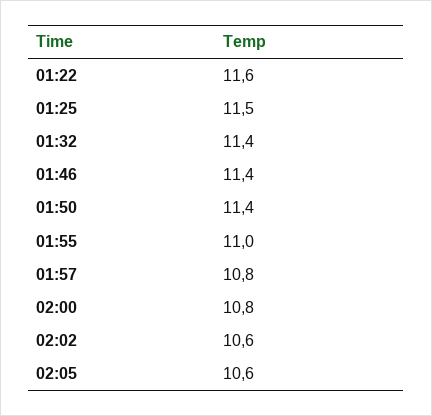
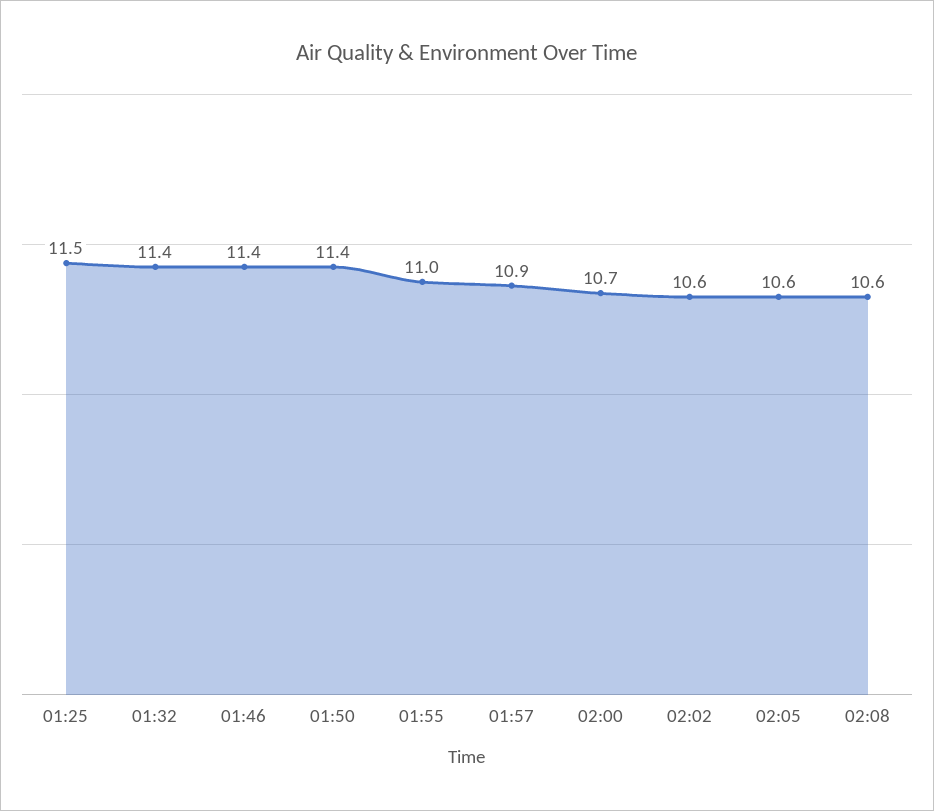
01:22: 11.6 -> none
01:57: 10.8 -> 10.9
02:00: 10.8 -> 10.7
02:08: none -> 10.6

